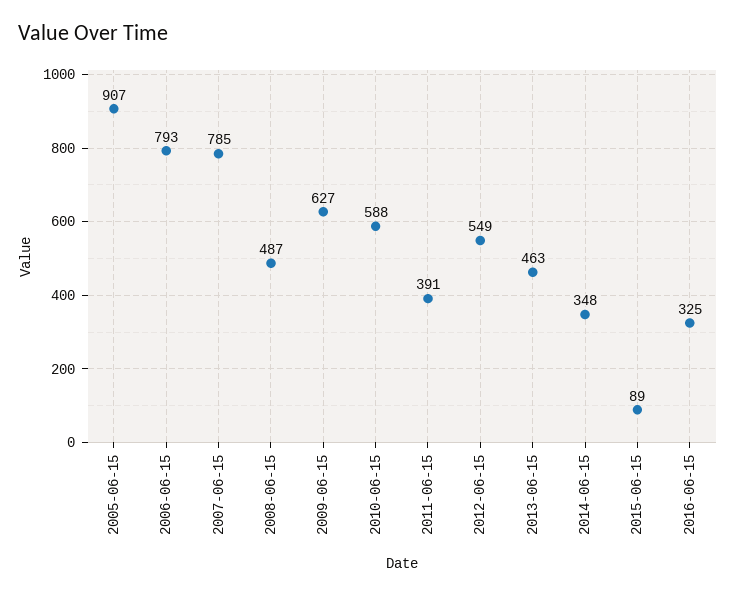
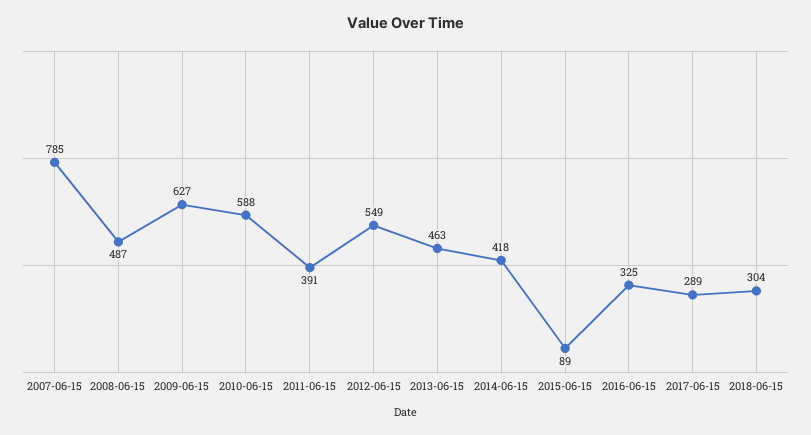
2005-06-15: 907 -> none
2006-06-15: 793 -> none
2014-06-15: 348 -> 418
2017-06-15: none -> 289
2018-06-15: none -> 304

